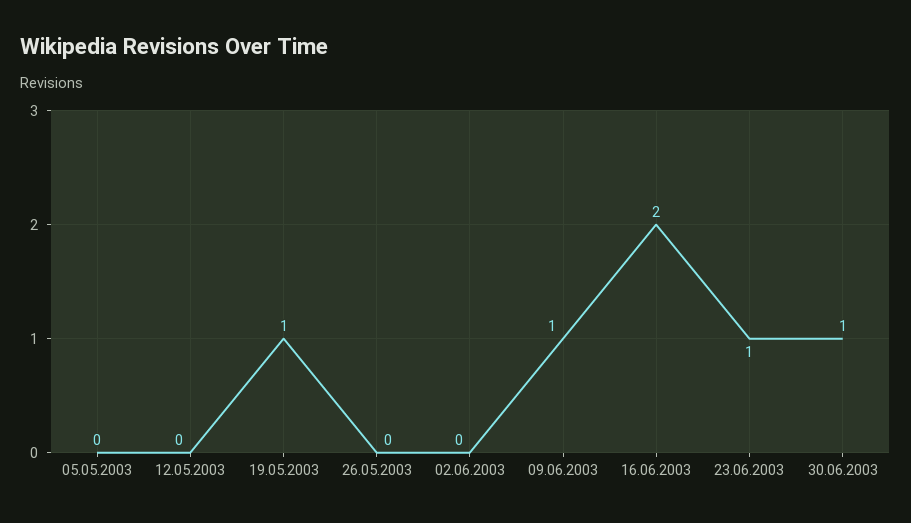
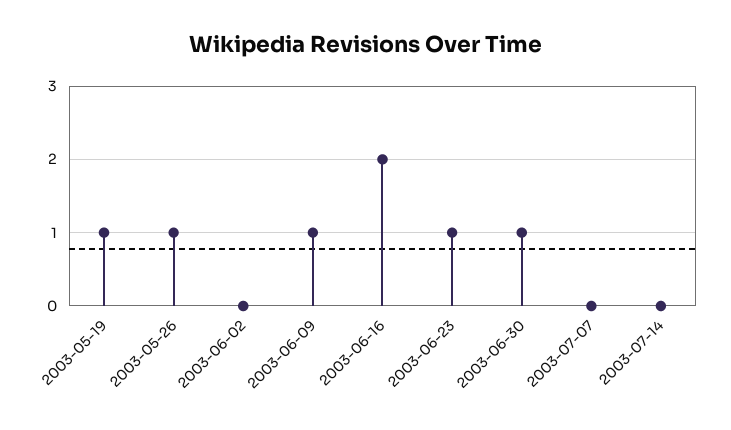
05.05.2003: 0 -> none
12.05.2003: 0 -> none
26.05.2003: 0 -> 1
2003-07-07: none -> 0
2003-07-14: none -> 0

